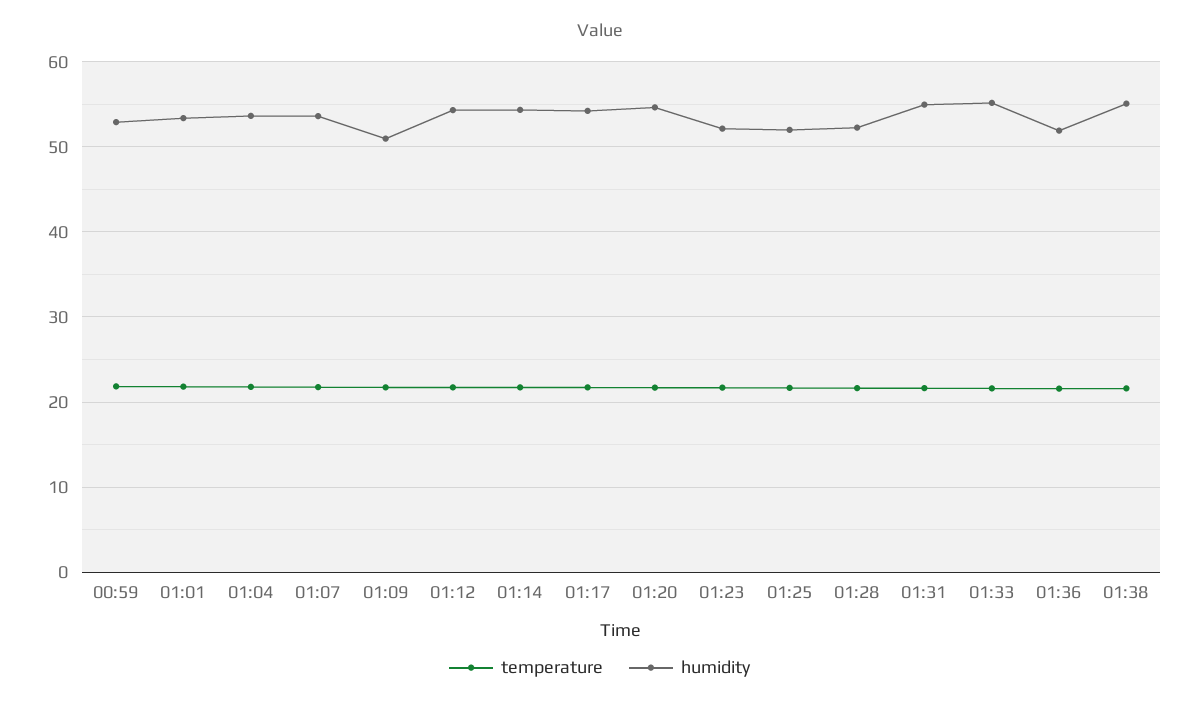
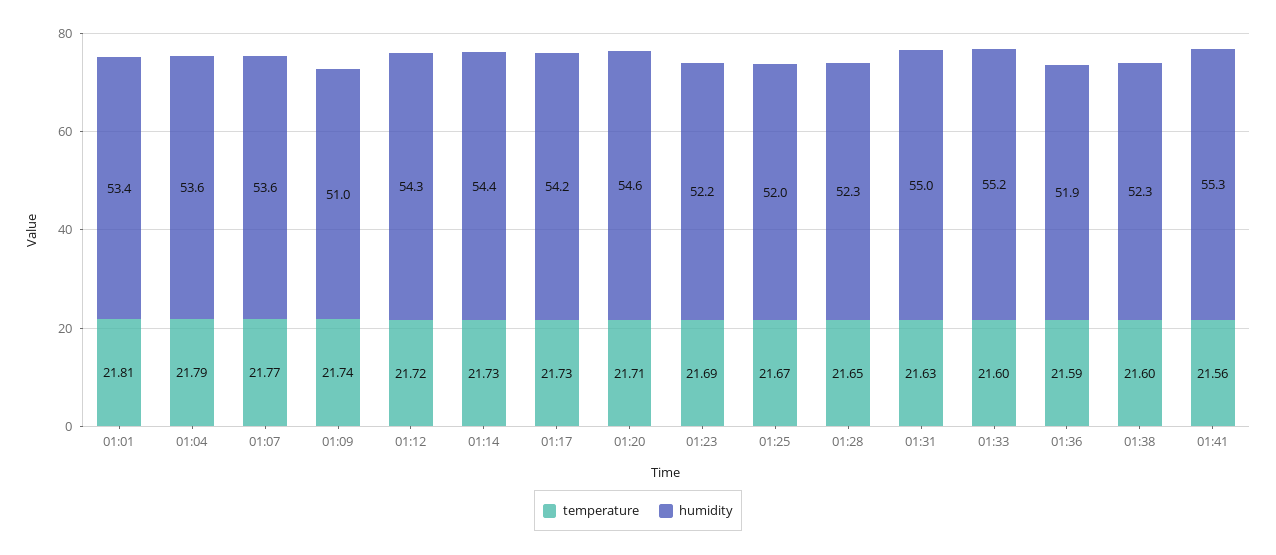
temperature, 00:59: 22 -> none
humidity, 00:59: 53 -> none
humidity, 01:38: 55 -> 52.3
temperature, 01:41: none -> 21.56
humidity, 01:41: none -> 55.3

